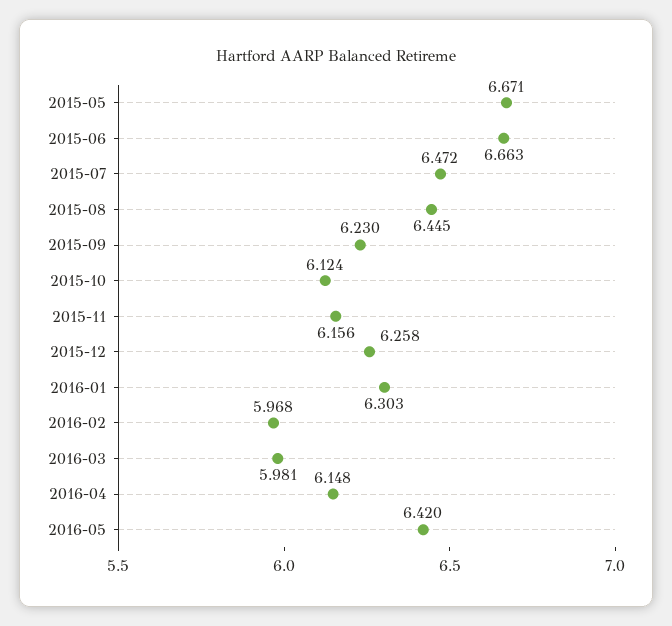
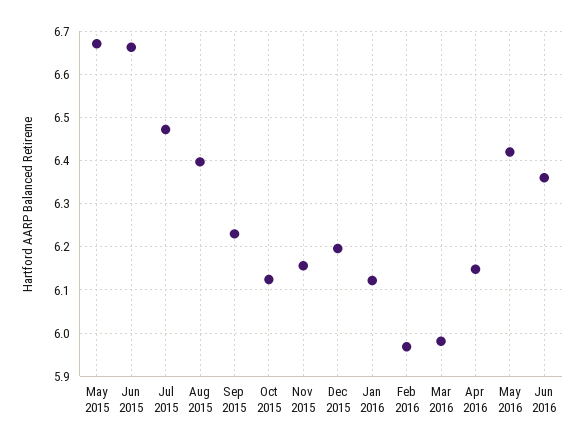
2015-08: 6.445 -> 6.4
2015-12: 6.258 -> 6.2
2016-01: 6.303 -> 6.12
Jun 2016: none -> 6.36

